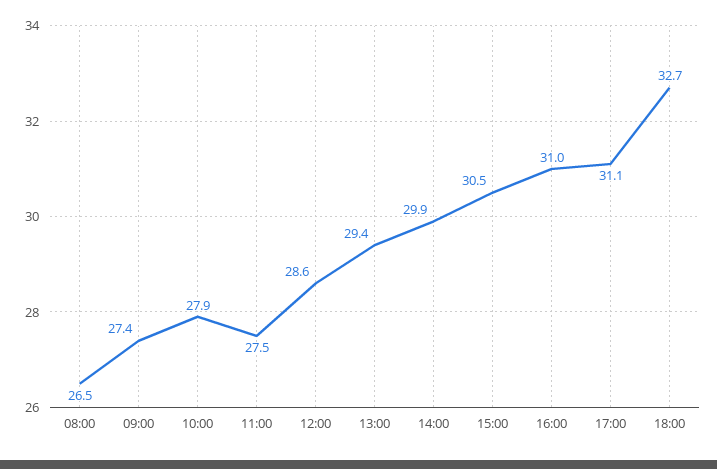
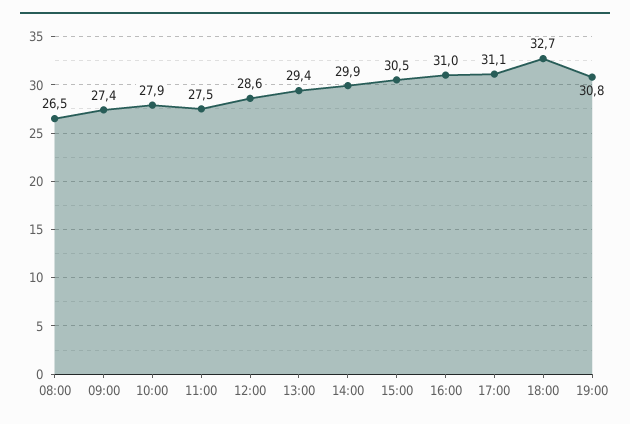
19:00: none -> 30.8

